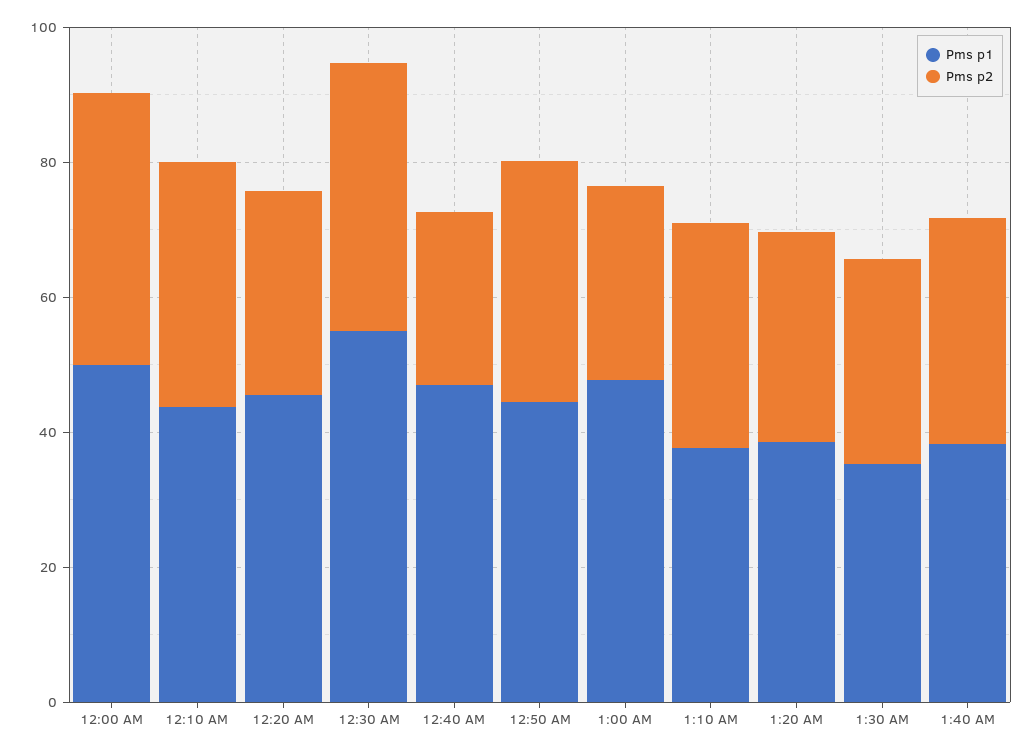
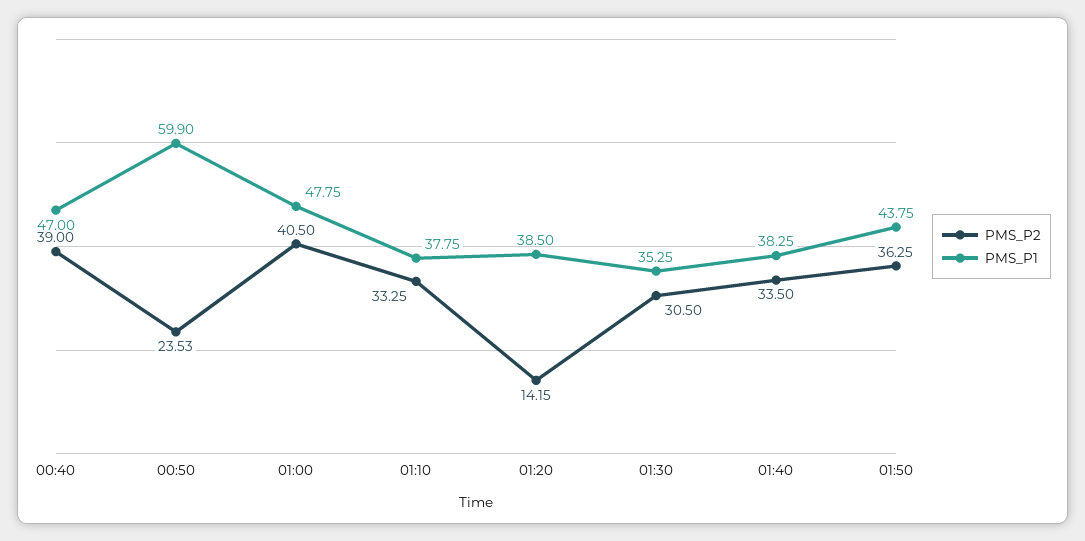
Pms p1, 12:00 AM: 50 -> none
Pms p2, 12:00 AM: 40 -> none
Pms p1, 12:10 AM: 45 -> none
Pms p2, 12:10 AM: 35 -> none
Pms p1, 12:20 AM: 45 -> none
Pms p2, 12:20 AM: 30 -> none
Pms p1, 12:30 AM: 55 -> none
Pms p2, 12:30 AM: 40 -> none
Pms p2, 12:40 AM: 25 -> 39
Pms p1, 12:50 AM: 45 -> 59.9
Pms p2, 12:50 AM: 35 -> 23.53
Pms p2, 1:00 AM: 30 -> 40.5
Pms p2, 1:20 AM: 30 -> 14.15
Pms p2, 01:50: none -> 36.25
Pms p1, 01:50: none -> 43.75

